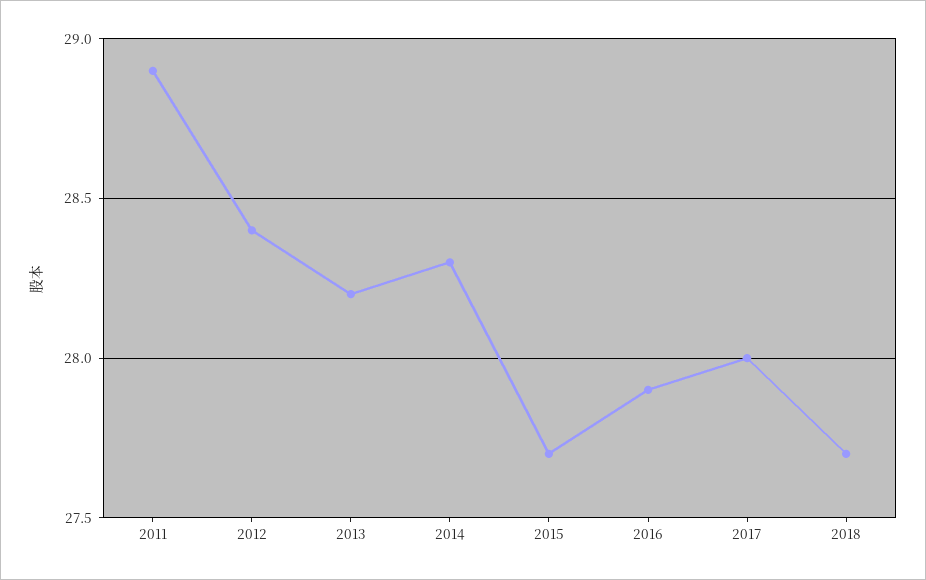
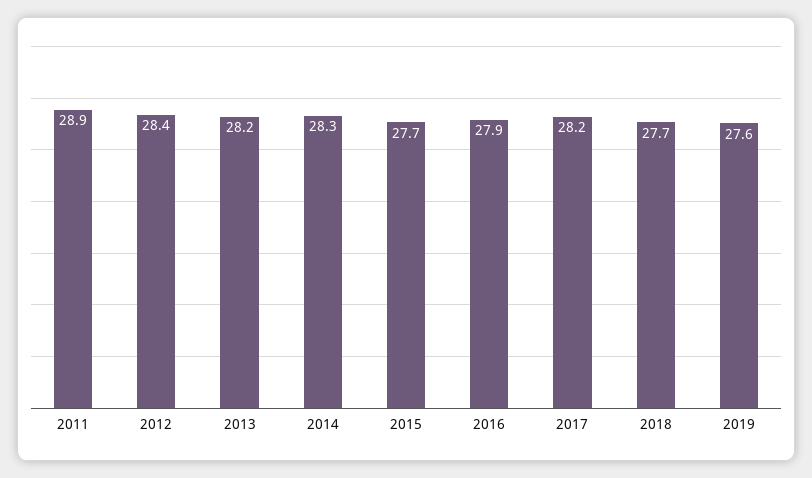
2017: 28 -> 28.2
2019: none -> 27.6

